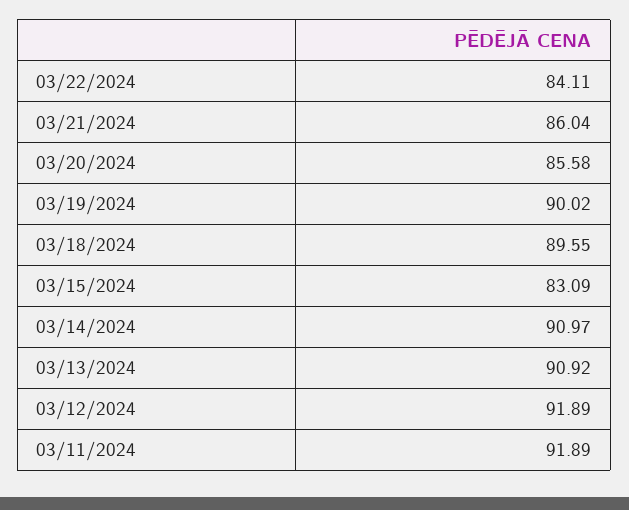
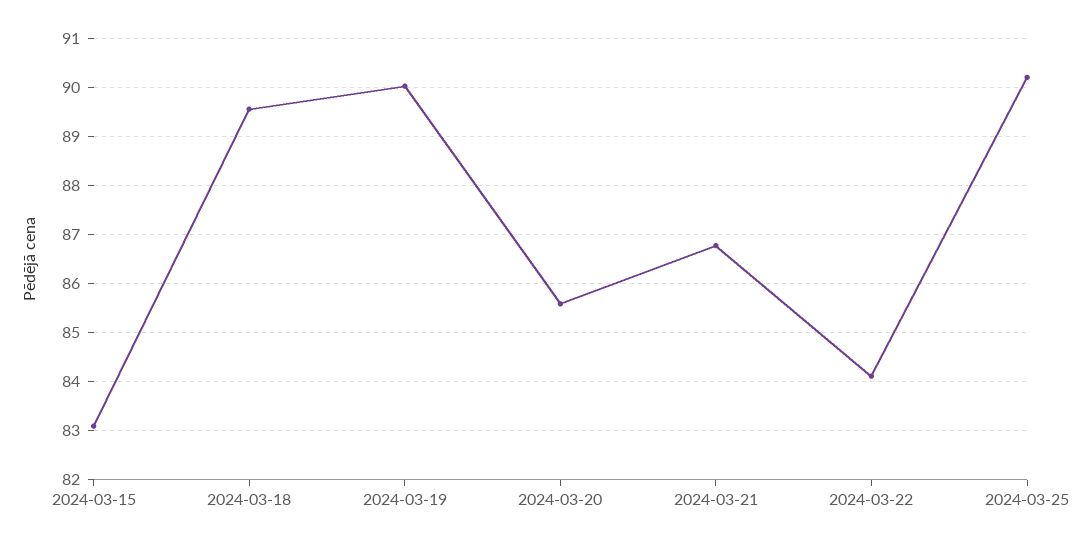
03/21/2024: 86.04 -> 86.8
03/14/2024: 90.97 -> none
03/13/2024: 90.92 -> none
03/12/2024: 91.89 -> none
03/11/2024: 91.89 -> none
2024-03-25: none -> 90.2

